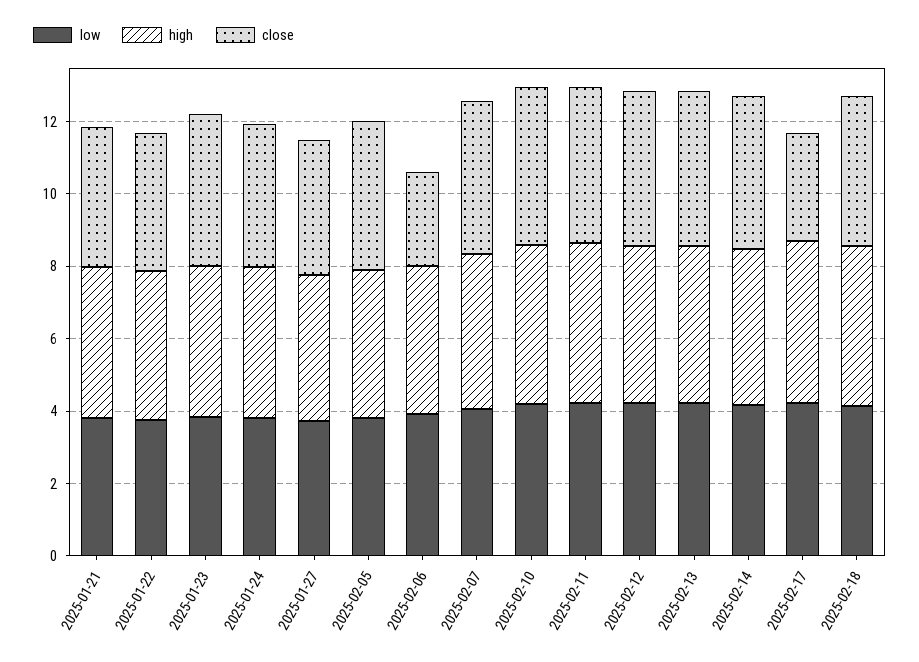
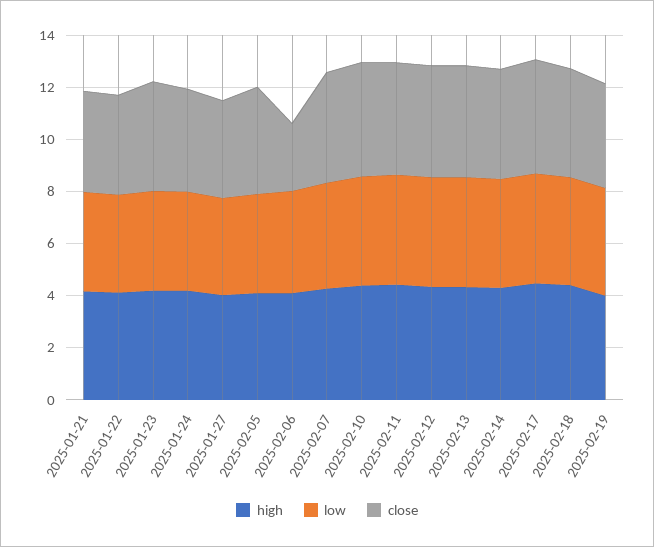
close, 2025-02-17: 3 -> 4.5
high, 2025-02-19: none -> 4
low, 2025-02-19: none -> 4
close, 2025-02-19: none -> 4

